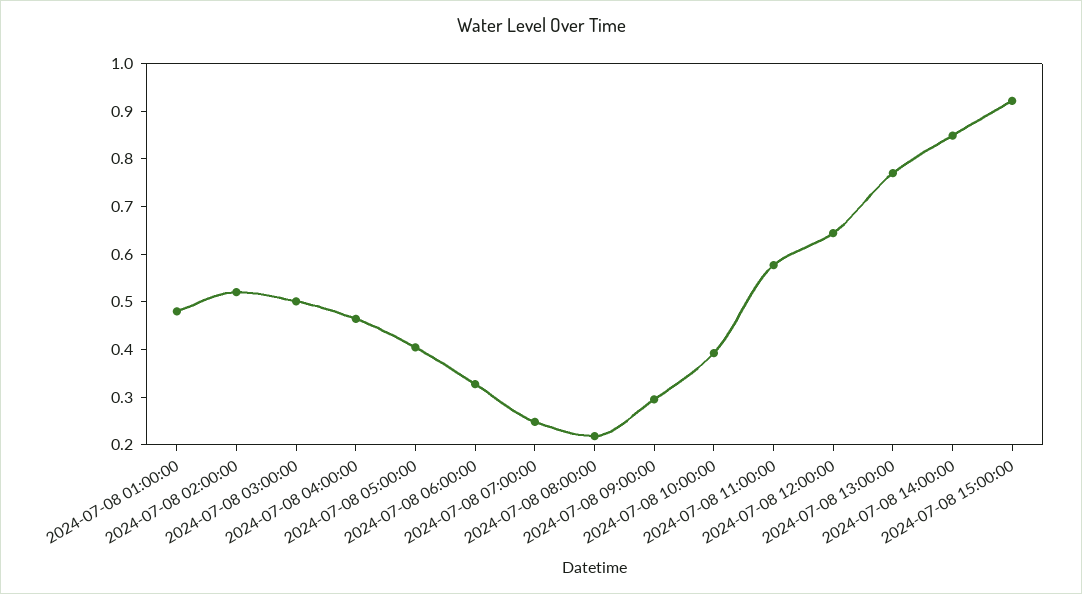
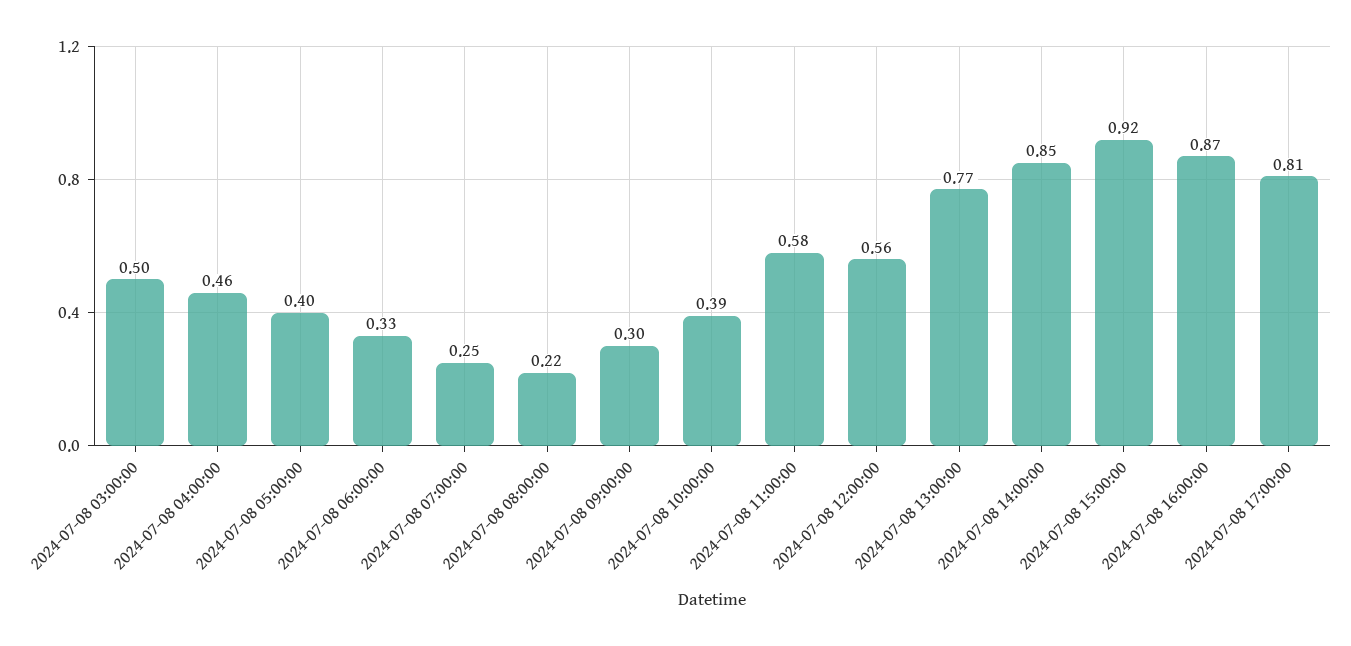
2024-07-08 01:00:00: 0.48 -> none
2024-07-08 02:00:00: 0.52 -> none
2024-07-08 12:00:00: 0.64 -> 0.56
2024-07-08 16:00:00: none -> 0.87
2024-07-08 17:00:00: none -> 0.81

